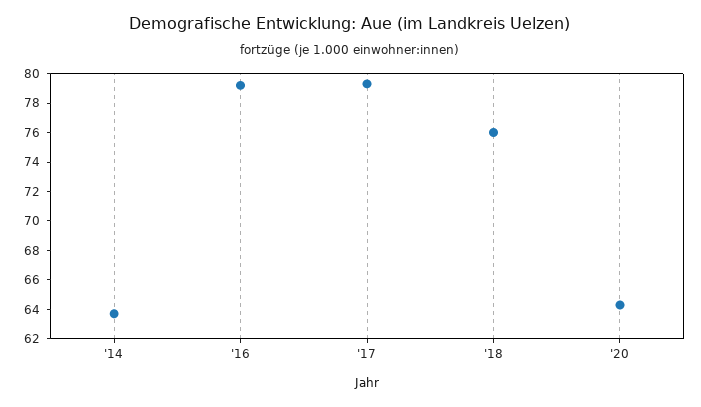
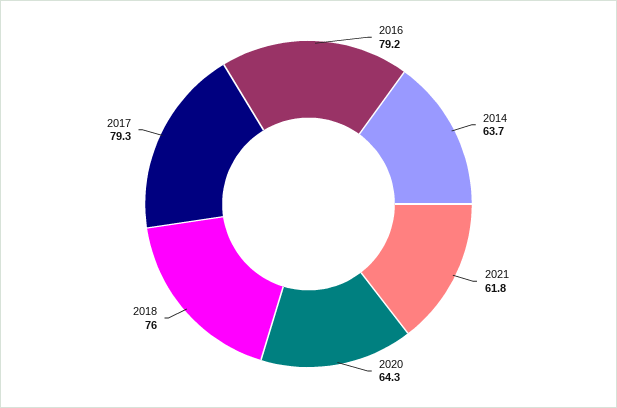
2021: none -> 61.8

